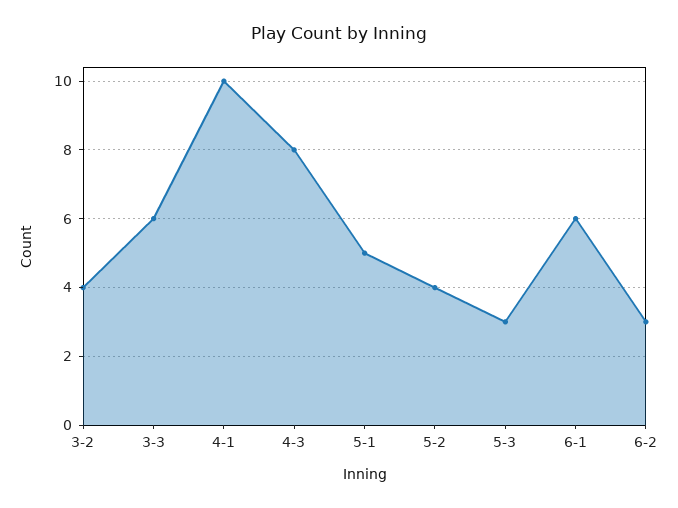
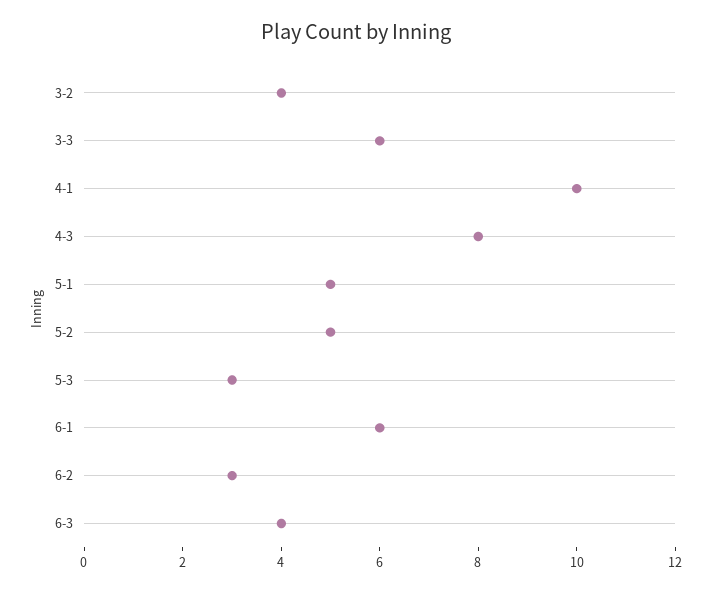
5-2: 4 -> 5
6-3: none -> 4

